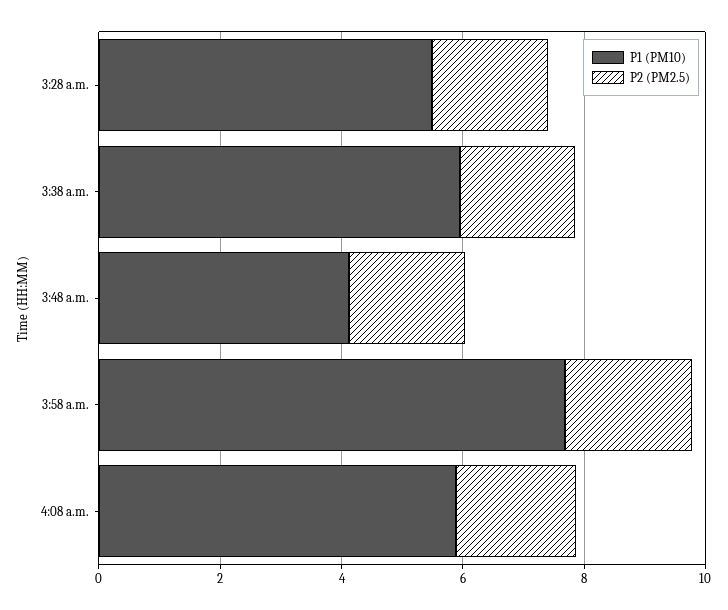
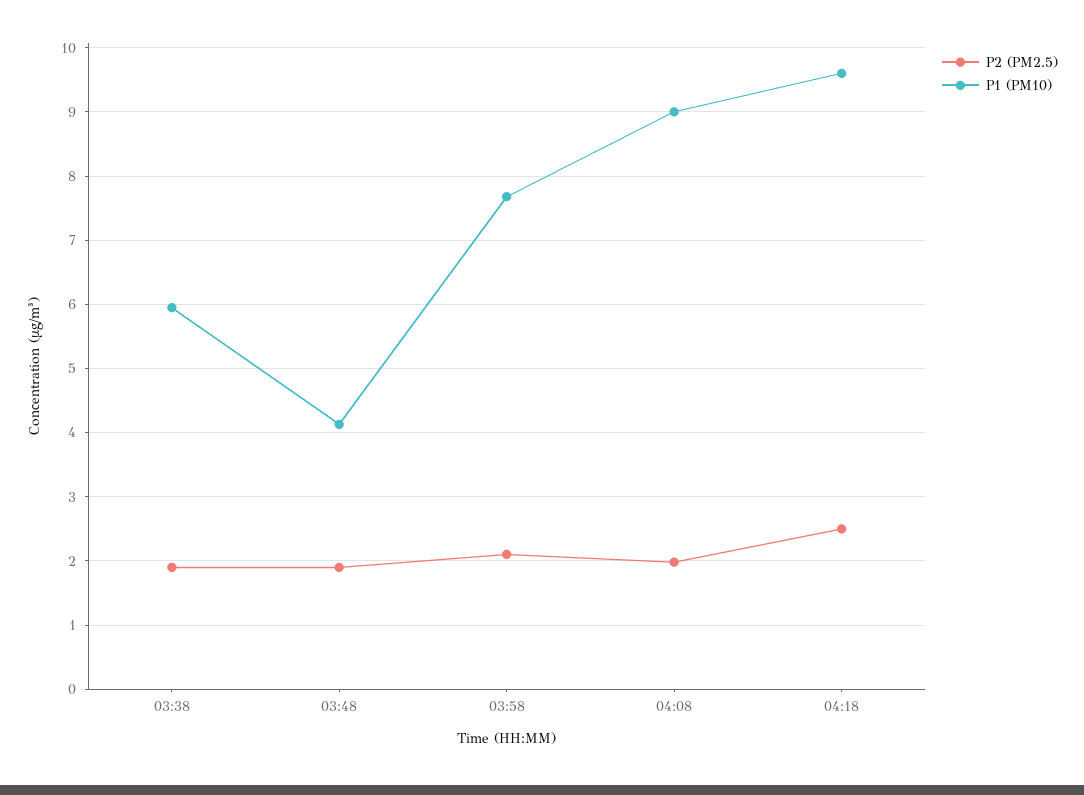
P1 (PM10), 3:28 a.m.: 5.5 -> none
P2 (PM2.5), 3:28 a.m.: 2 -> none
P1 (PM10), 4:08 a.m.: 6 -> 9
P2 (PM2.5), 04:18: none -> 2.5
P1 (PM10), 04:18: none -> 9.6

